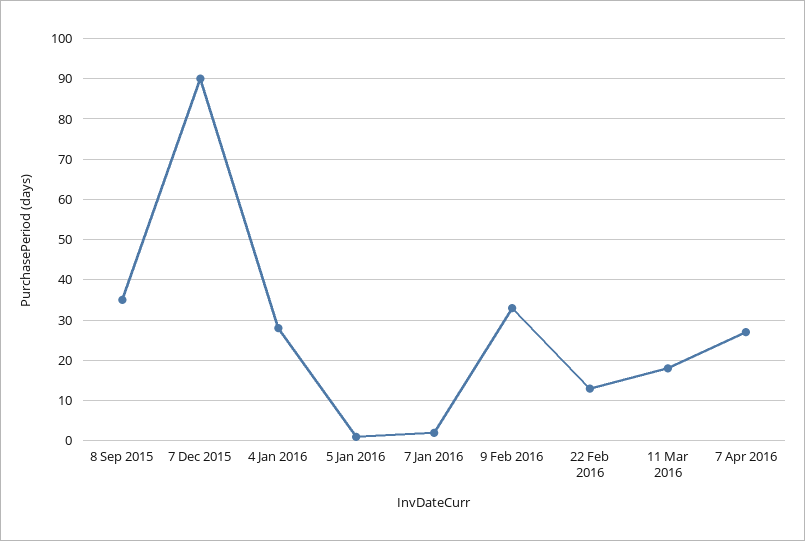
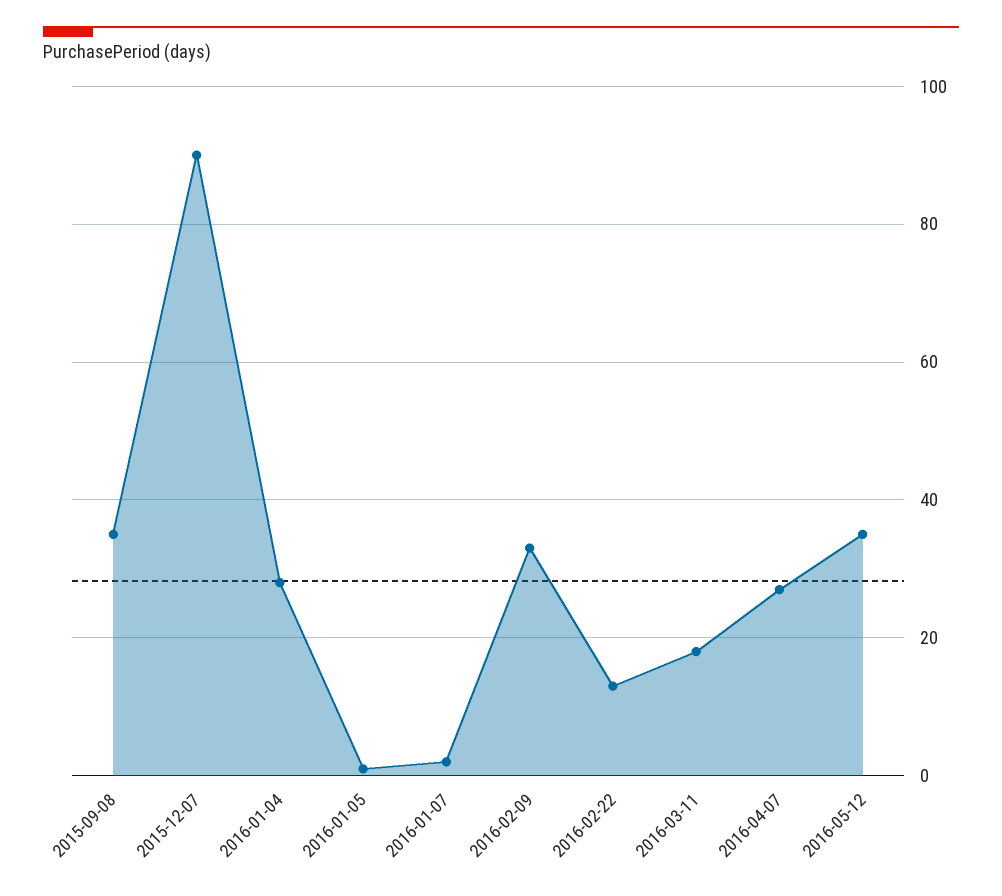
2016-05-12: none -> 35

